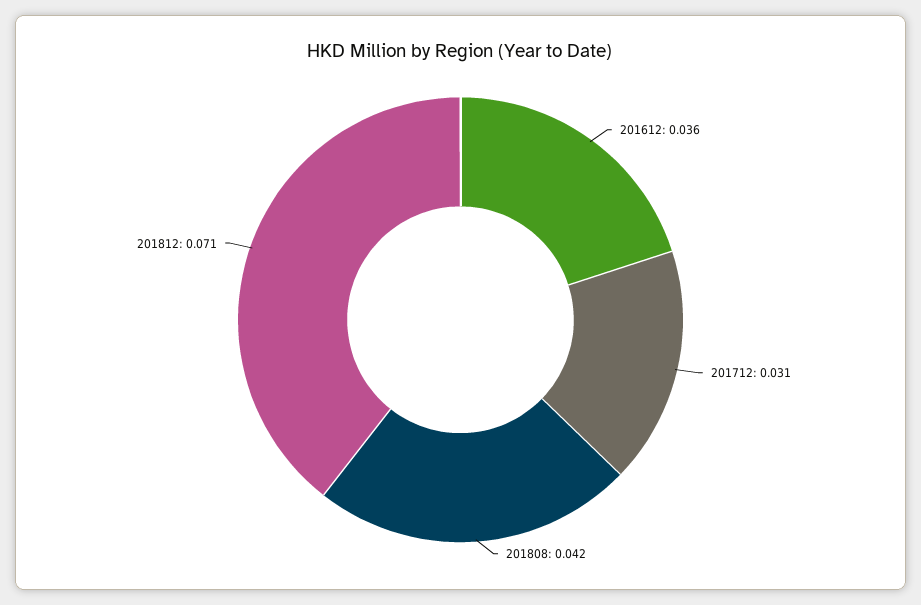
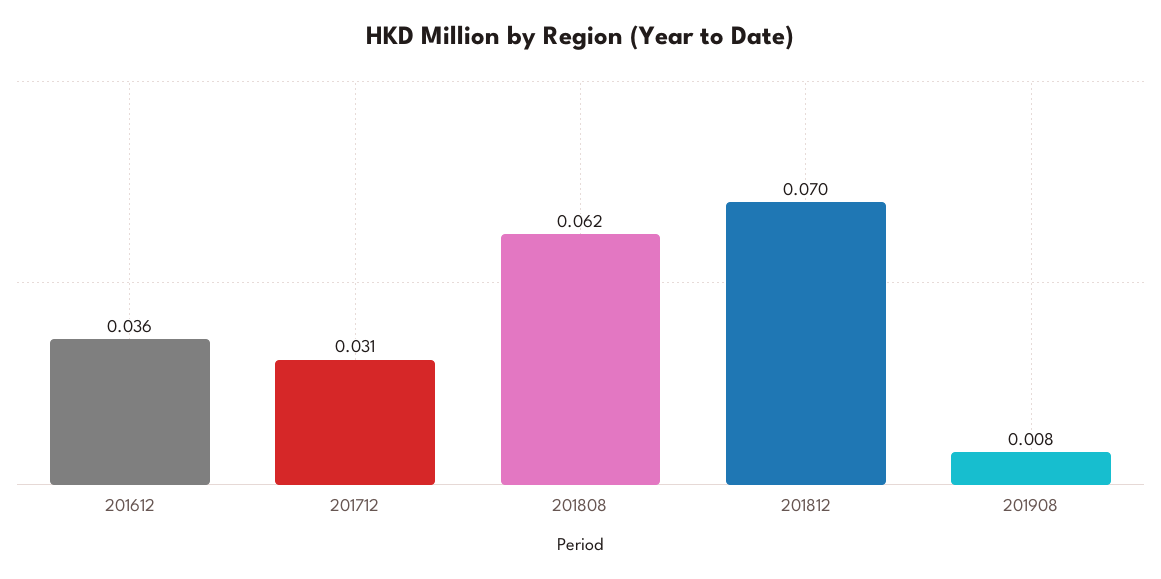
201808: 0.042 -> 0.062
201812: 0.071 -> 0.07
201908: none -> 0.008

